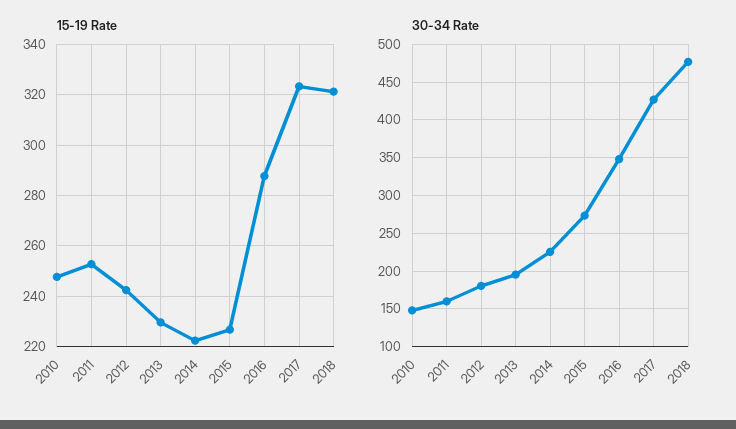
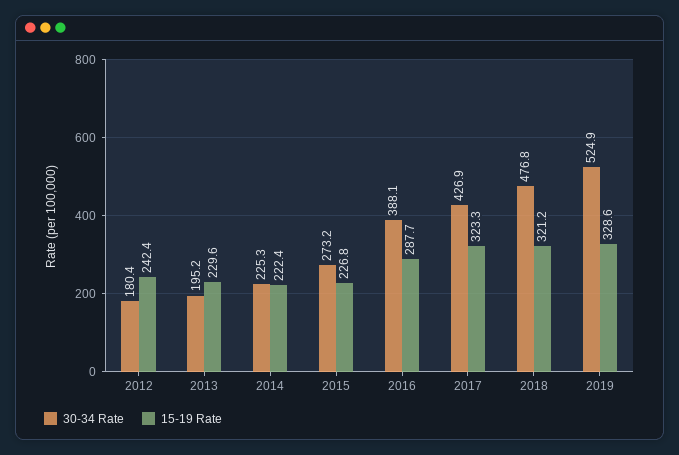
15-19 Rate, 2010: 247.5 -> none
15-19 Rate, 2011: 252.5 -> none
30-34 Rate, 2010: 150 -> none
30-34 Rate, 2011: 160 -> none
30-34 Rate, 2016: 350 -> 388.1
30-34 Rate, 2019: none -> 524.9
15-19 Rate, 2019: none -> 328.6

